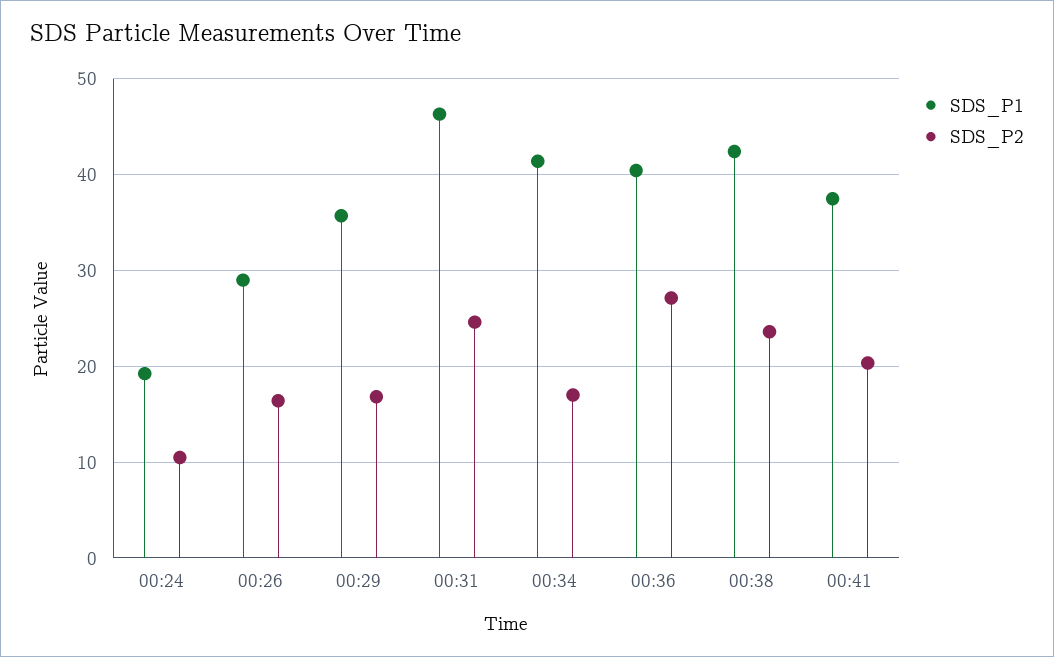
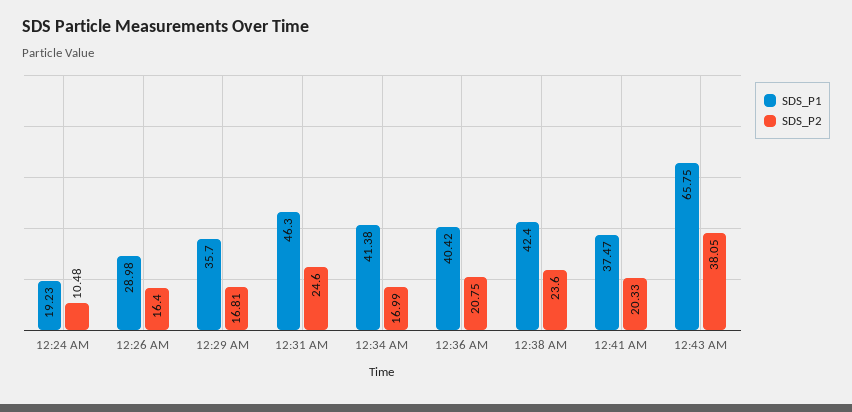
SDS_P2, 00:36: 27 -> 20.75
SDS_P1, 12:43 AM: none -> 65.75
SDS_P2, 12:43 AM: none -> 38.05

